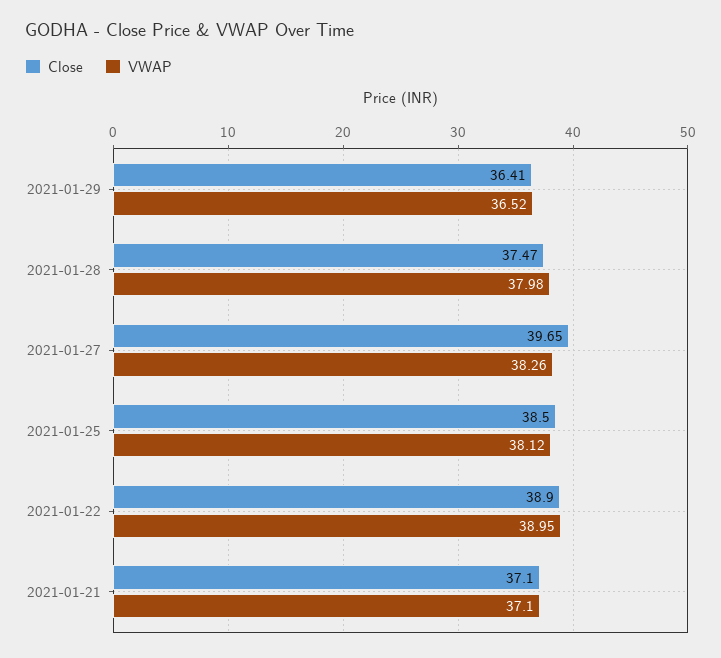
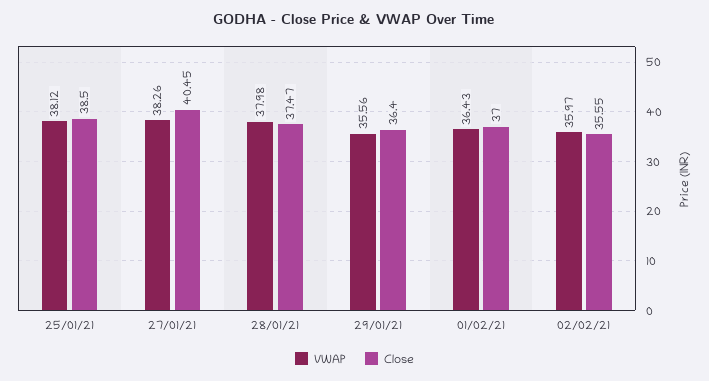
Close, 2021-01-29: 36.41 -> 36.4
VWAP, 2021-01-29: 36.52 -> 35.56
Close, 2021-01-27: 39.65 -> 40.45
Close, 2021-01-22: 38.9 -> none
VWAP, 2021-01-22: 38.95 -> none
Close, 2021-01-21: 37.1 -> none
VWAP, 2021-01-21: 37.1 -> none
VWAP, 01/02/21: none -> 36.43
Close, 01/02/21: none -> 37
VWAP, 02/02/21: none -> 35.97
Close, 02/02/21: none -> 35.55

